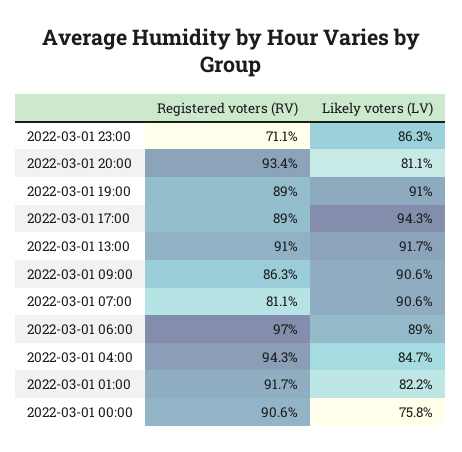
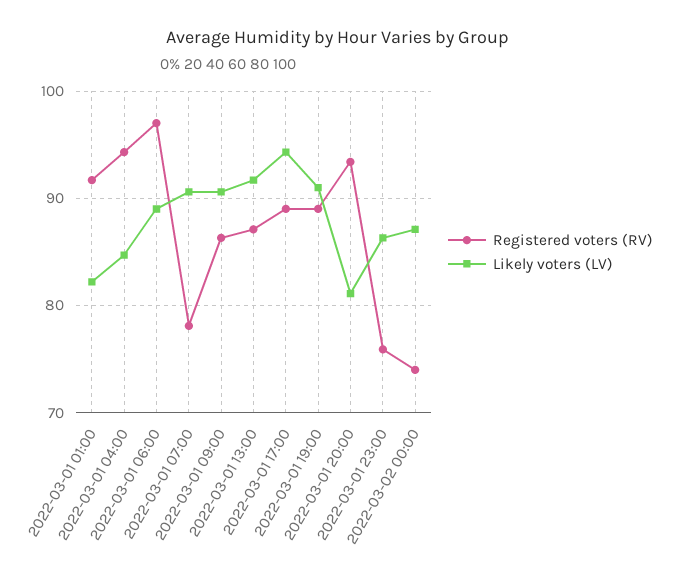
Registered voters (RV), 2022-03-01 23:00: 71.1 -> 76
Registered voters (RV), 2022-03-01 13:00: 91 -> 87
Registered voters (RV), 2022-03-01 07:00: 81.1 -> 78
Registered voters (RV), 2022-03-01 00:00: 90.6 -> none
Likely voters (LV), 2022-03-01 00:00: 75.8 -> none
Registered voters (RV), 2022-03-02 00:00: none -> 74
Likely voters (LV), 2022-03-02 00:00: none -> 87

